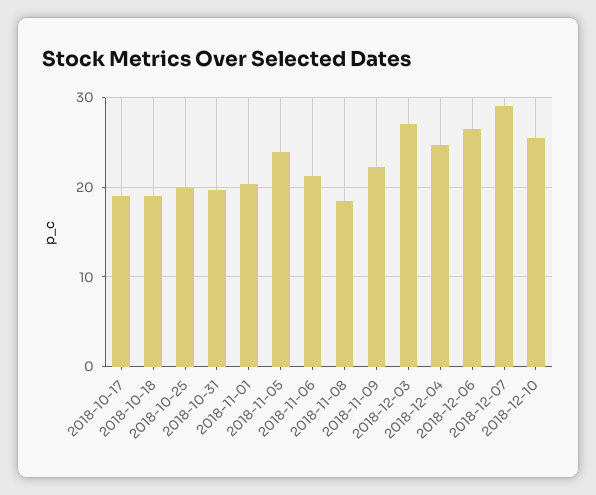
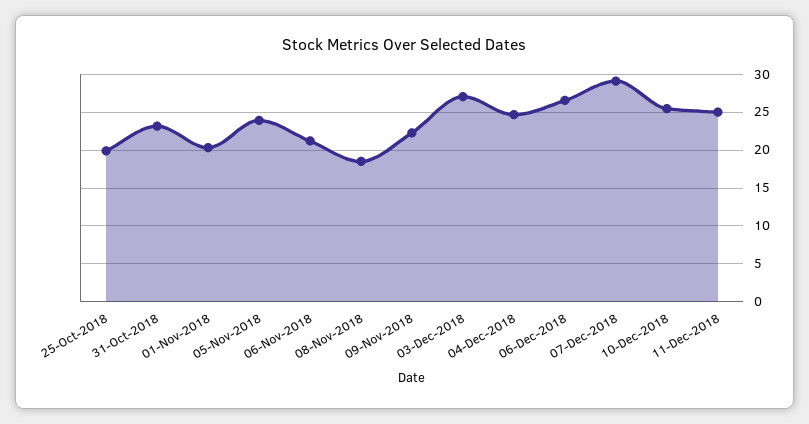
2018-10-17: 19 -> none
2018-10-18: 19 -> none
2018-10-31: 20 -> 23
11-Dec-2018: none -> 25

